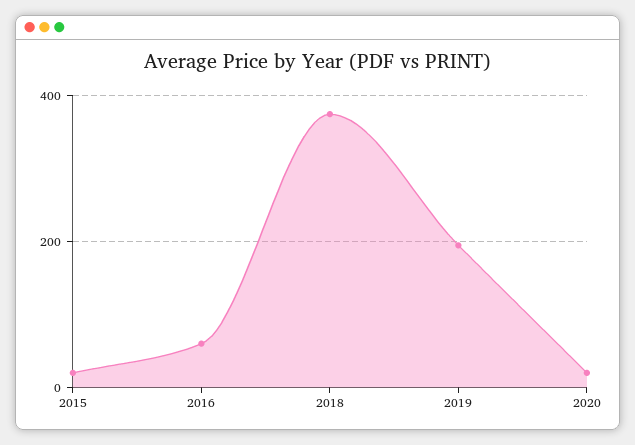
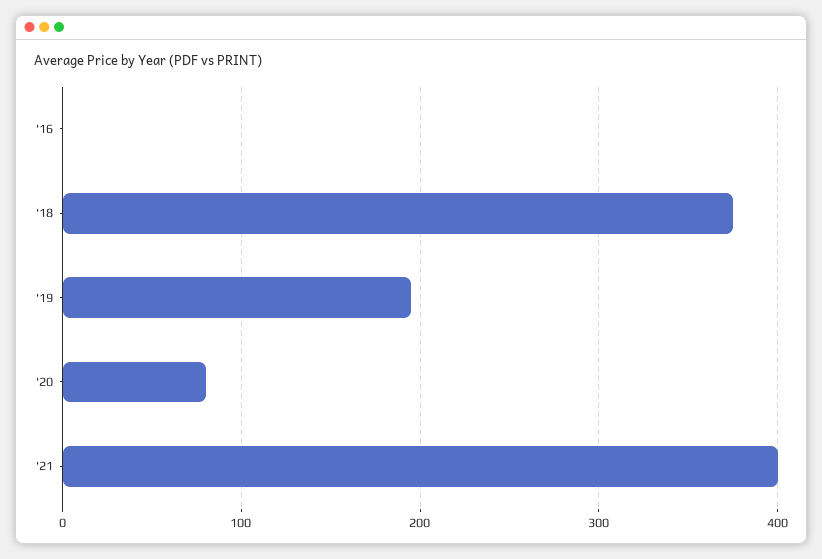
2015: 20 -> none
2016: 60 -> 0
2020: 20 -> 80
'21: none -> 400

